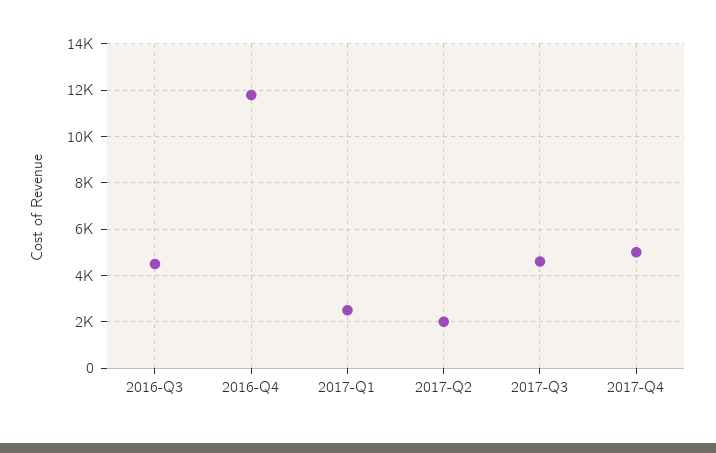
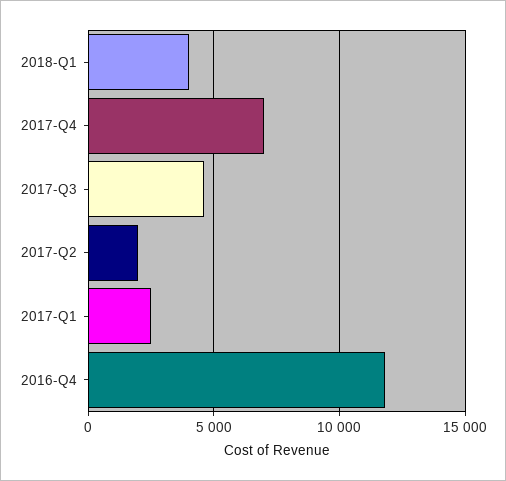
2016-Q3: 4500 -> none
2017-Q4: 5000 -> 7000
2018-Q1: none -> 4000

